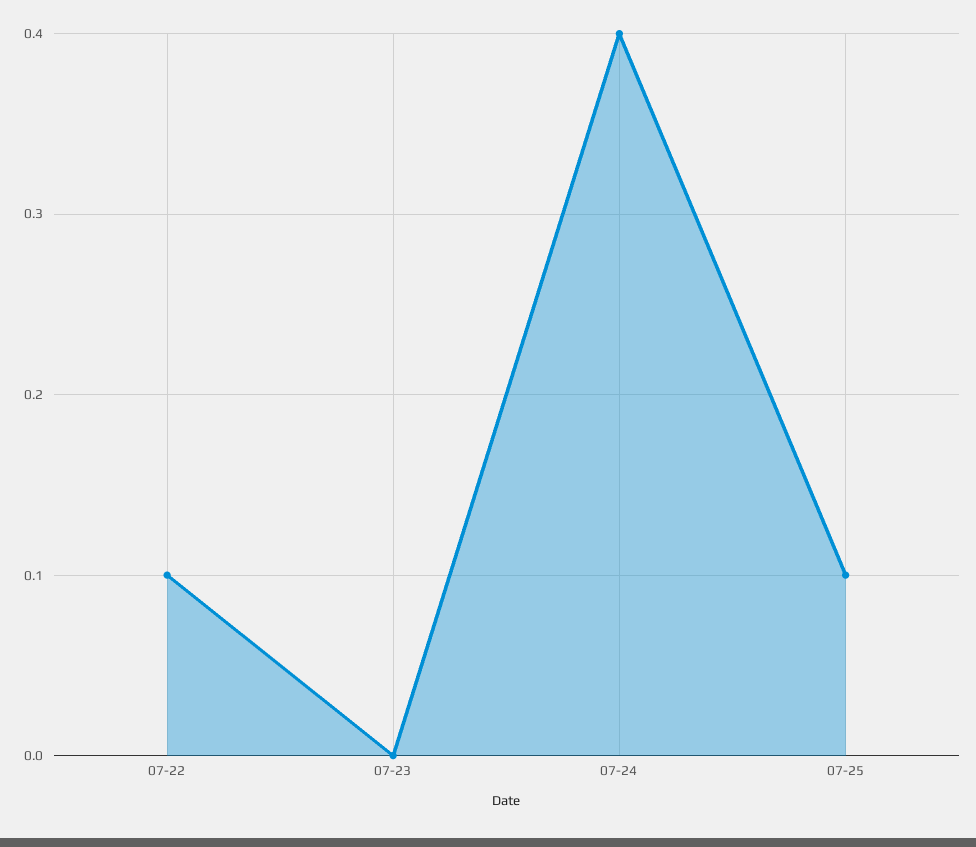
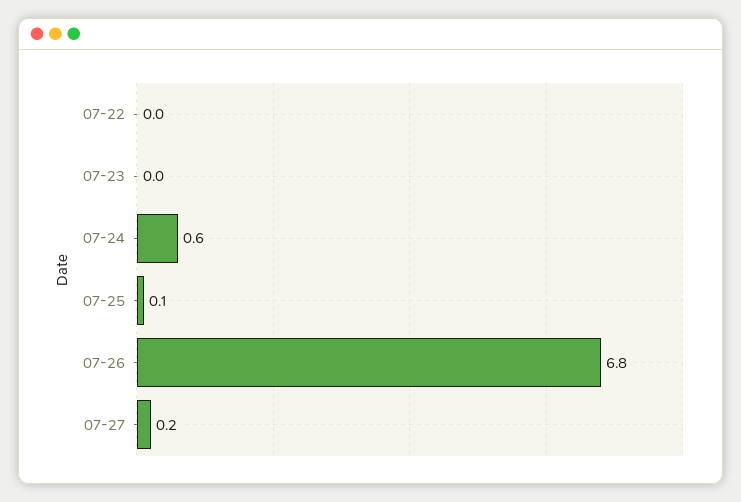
07-22: 0.1 -> 0
07-24: 0.4 -> 0.6
07-26: none -> 6.8
07-27: none -> 0.2

